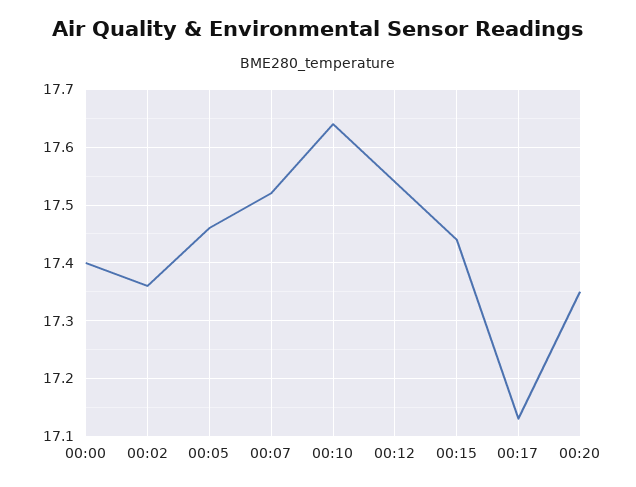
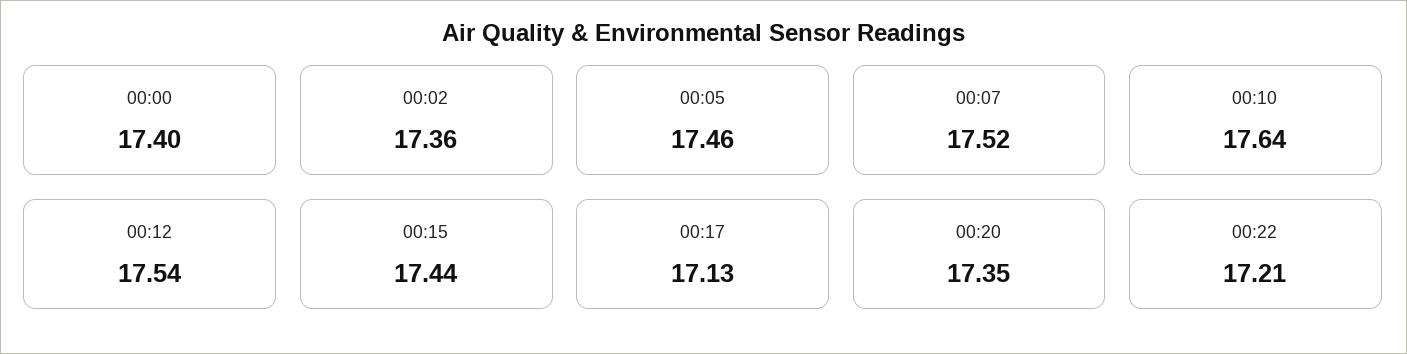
00:22: none -> 17.21

